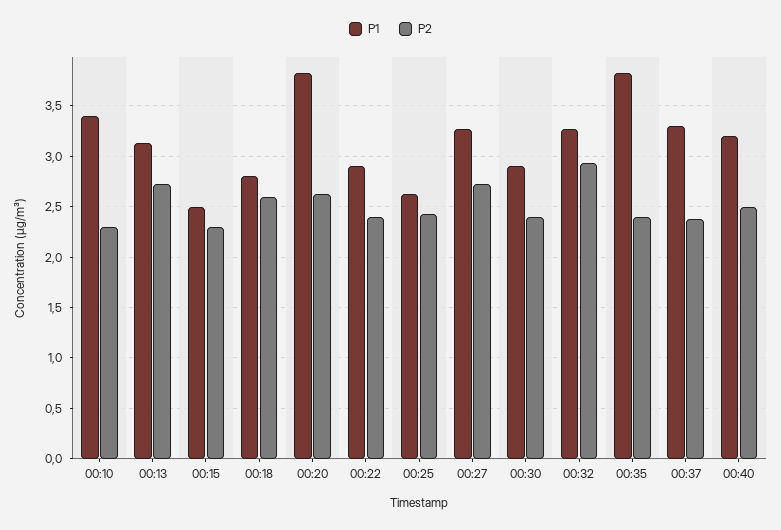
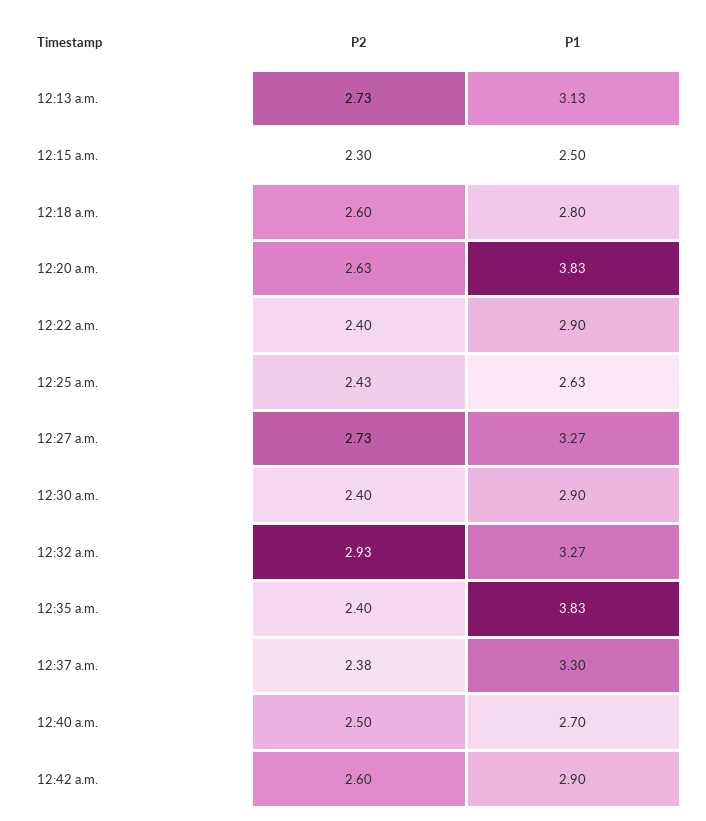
P1, 00:10: 3.4 -> none
P2, 00:10: 2.3 -> none
P1, 00:40: 3.2 -> 2.7
P2, 12:42 a.m.: none -> 2.6
P1, 12:42 a.m.: none -> 2.9

